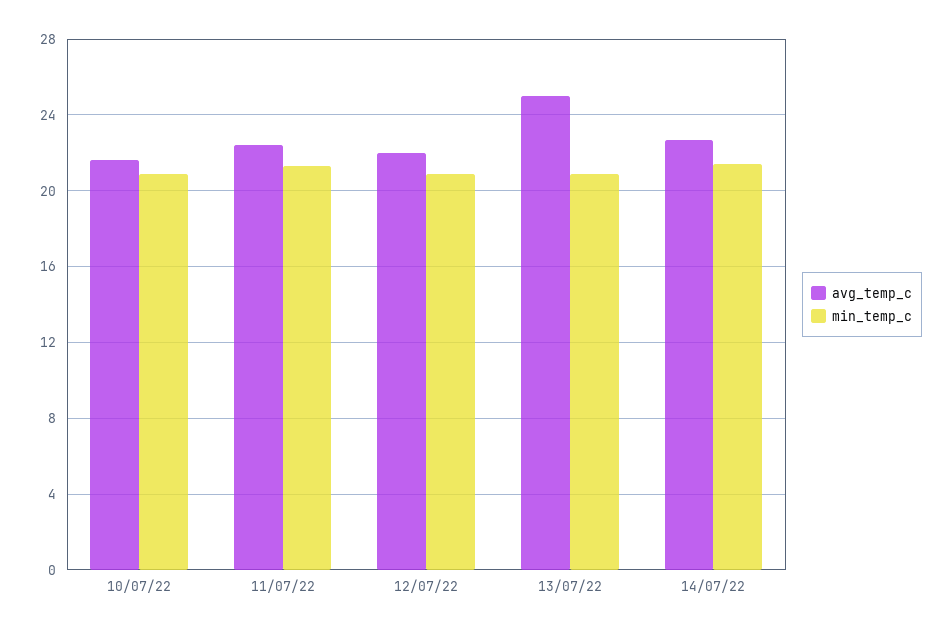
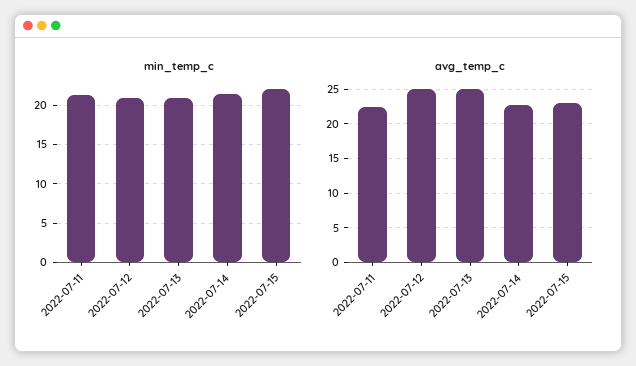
avg_temp_c, 10/07/22: 21.5 -> none
min_temp_c, 10/07/22: 21 -> none
avg_temp_c, 12/07/22: 22 -> 25
min_temp_c, 2022-07-15: none -> 22
avg_temp_c, 2022-07-15: none -> 23

